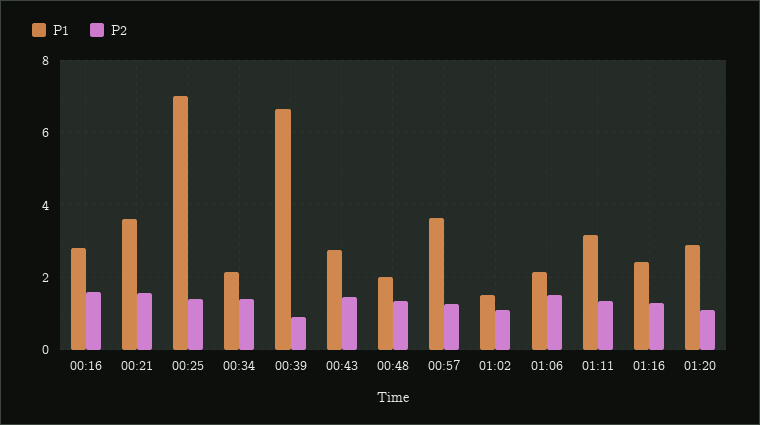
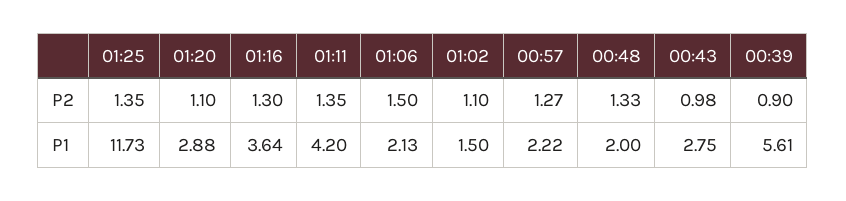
P1, 00:16: 2.8 -> none
P2, 00:16: 1.6 -> none
P1, 00:21: 3.6 -> none
P2, 00:21: 1.6 -> none
P1, 00:25: 7 -> none
P2, 00:25: 1.4 -> none
P1, 00:34: 2.2 -> none
P2, 00:34: 1.4 -> none
P1, 00:39: 6.6 -> 5.61
P2, 00:43: 1.4 -> 0.98
P1, 00:57: 3.6 -> 2.22
P1, 01:11: 3.2 -> 4.2
P1, 01:16: 2.4 -> 3.64
P2, 01:25: none -> 1.35
P1, 01:25: none -> 11.73

